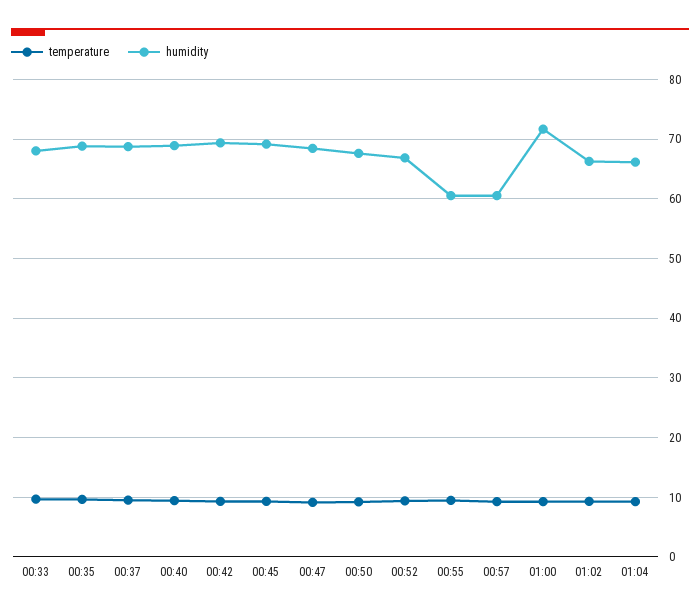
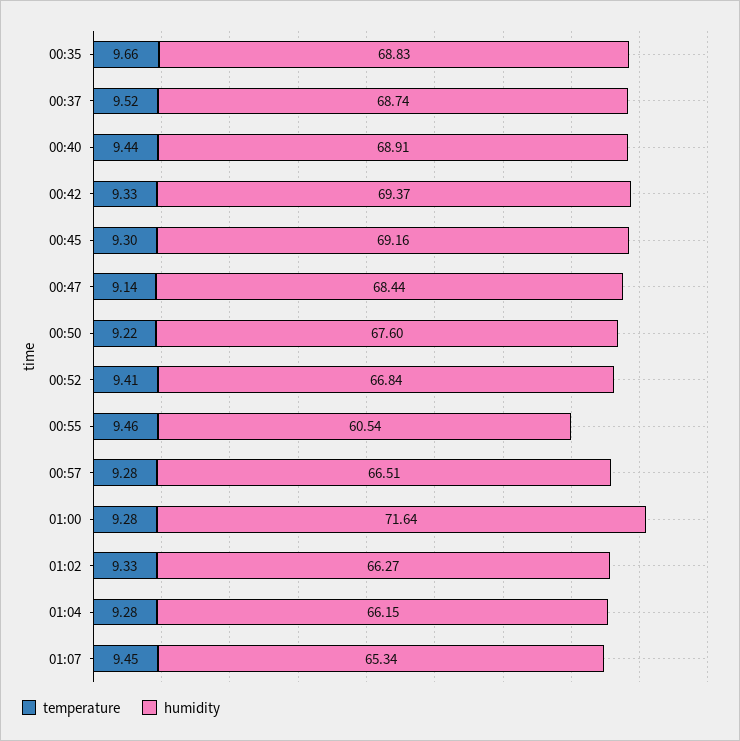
temperature, 00:33: 10 -> none
humidity, 00:33: 68 -> none
humidity, 00:57: 60 -> 66.51
temperature, 01:07: none -> 9.45
humidity, 01:07: none -> 65.34

